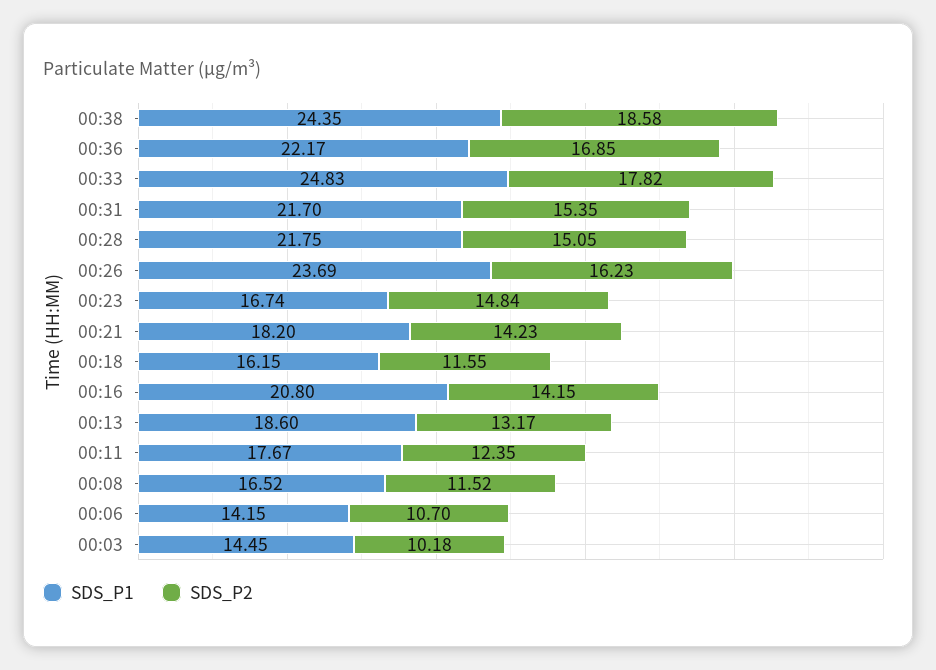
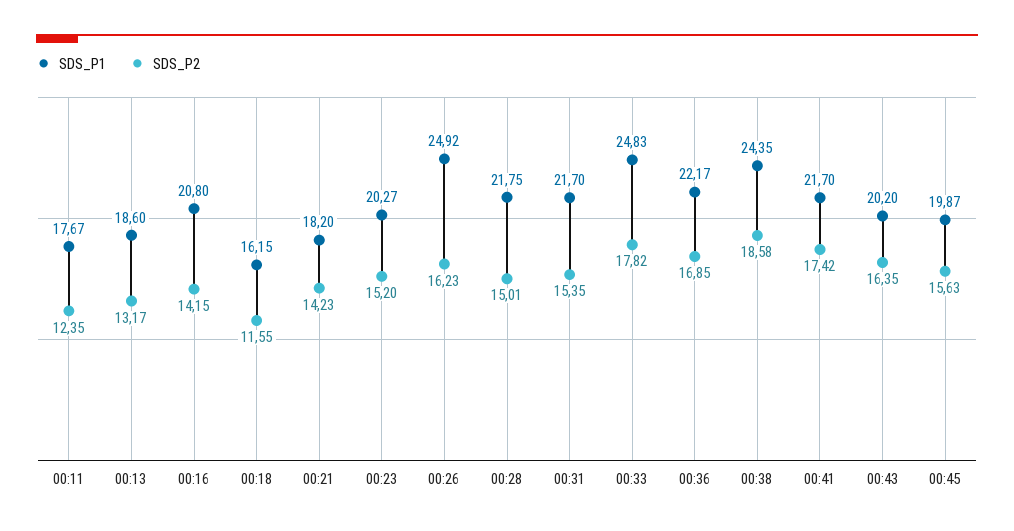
SDS_P2, 00:28: 15.05 -> 15.01
SDS_P1, 00:26: 23.69 -> 24.92
SDS_P1, 00:23: 16.74 -> 20.27
SDS_P2, 00:23: 14.84 -> 15.2
SDS_P1, 00:08: 16.52 -> none
SDS_P2, 00:08: 11.52 -> none
SDS_P1, 00:06: 14.15 -> none
SDS_P2, 00:06: 10.7 -> none
SDS_P1, 00:03: 14.45 -> none
SDS_P2, 00:03: 10.18 -> none
SDS_P1, 00:41: none -> 21.7
SDS_P2, 00:41: none -> 17.42
SDS_P1, 00:43: none -> 20.2
SDS_P2, 00:43: none -> 16.35
SDS_P1, 00:45: none -> 19.87
SDS_P2, 00:45: none -> 15.63

